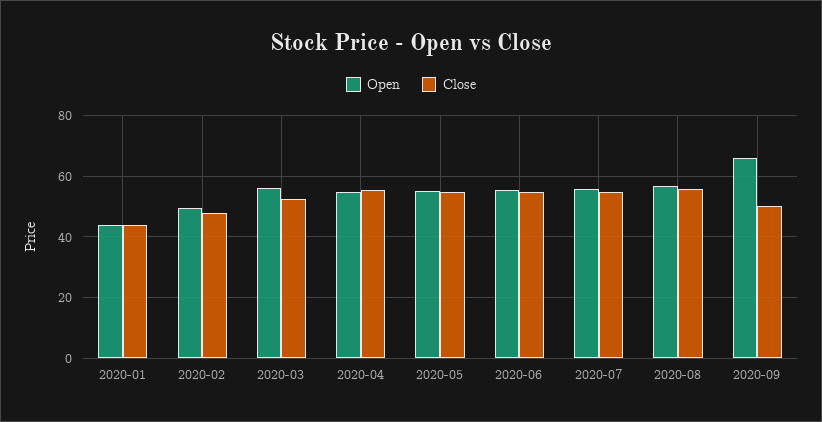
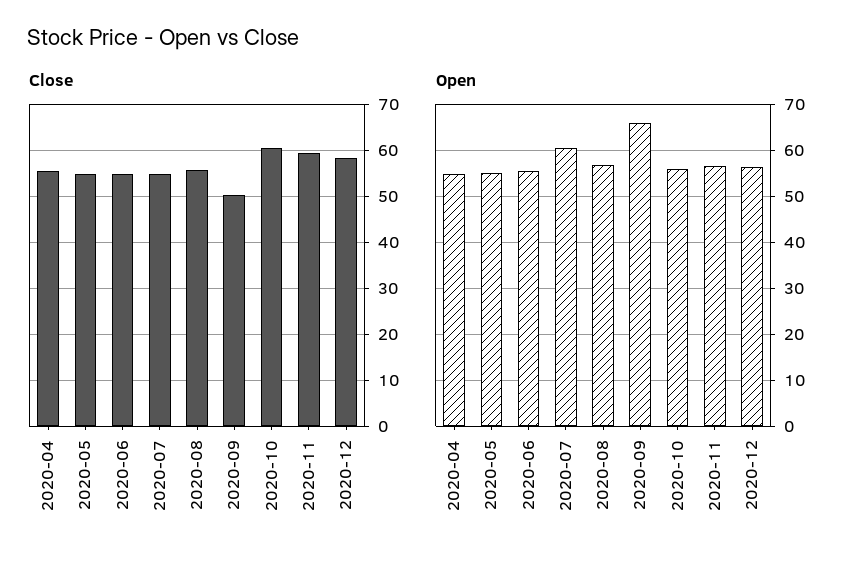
Open, 2020-01: 44 -> none
Close, 2020-01: 44 -> none
Open, 2020-02: 50 -> none
Close, 2020-02: 48 -> none
Open, 2020-03: 56 -> none
Close, 2020-03: 52 -> none
Open, 2020-07: 56 -> 60
Close, 2020-10: none -> 60
Close, 2020-11: none -> 60
Close, 2020-12: none -> 58
Open, 2020-10: none -> 56
Open, 2020-11: none -> 56
Open, 2020-12: none -> 56

